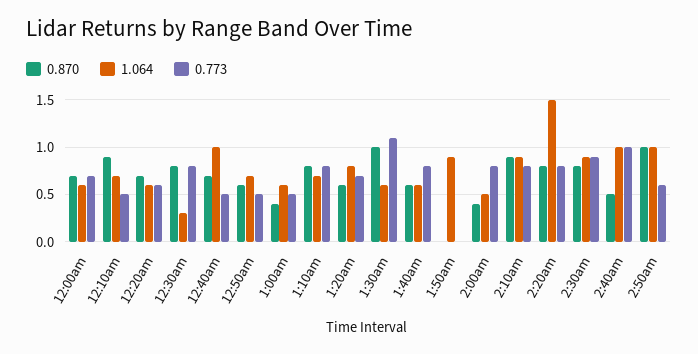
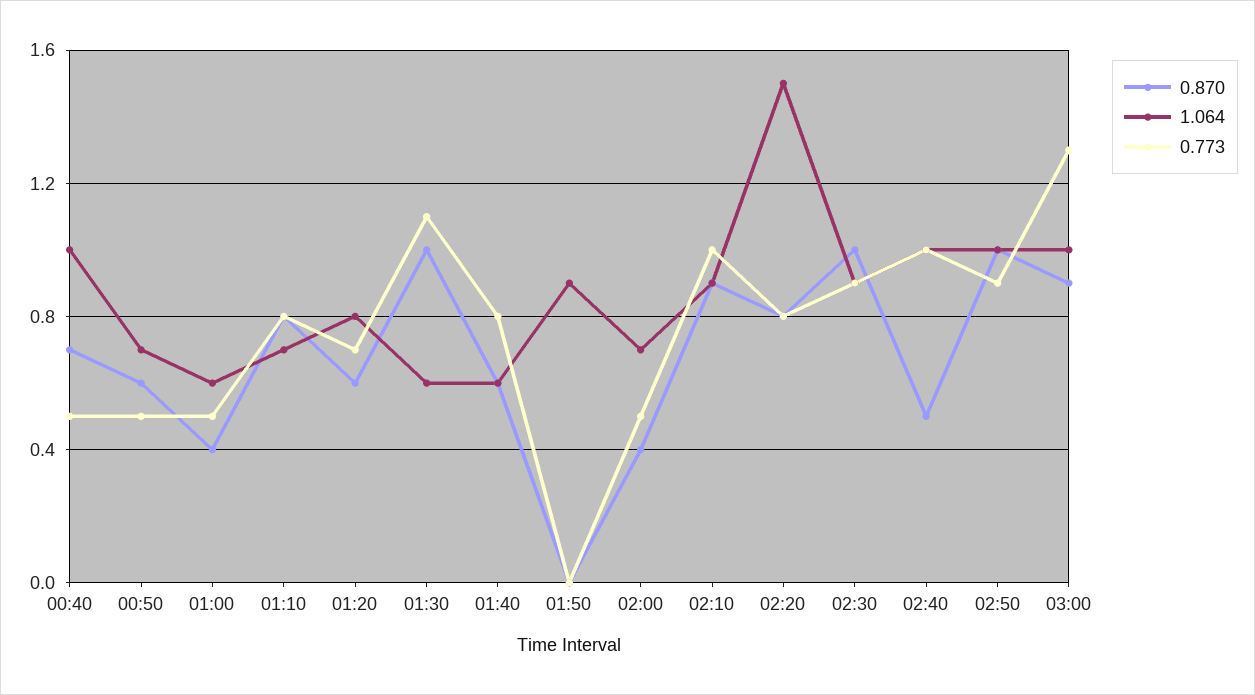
0.870, 12:00am: 0.7 -> none
1.064, 12:00am: 0.6 -> none
0.773, 12:00am: 0.7 -> none
0.870, 12:10am: 0.9 -> none
1.064, 12:10am: 0.7 -> none
0.773, 12:10am: 0.5 -> none
0.870, 12:20am: 0.7 -> none
1.064, 12:20am: 0.6 -> none
0.773, 12:20am: 0.6 -> none
0.870, 12:30am: 0.8 -> none
1.064, 12:30am: 0.3 -> none
0.773, 12:30am: 0.8 -> none
1.064, 2:00am: 0.5 -> 0.7
0.773, 2:00am: 0.8 -> 0.5
0.773, 2:10am: 0.8 -> 1
0.870, 2:30am: 0.8 -> 1
0.773, 2:50am: 0.6 -> 0.9
0.870, 03:00: none -> 0.9
1.064, 03:00: none -> 1
0.773, 03:00: none -> 1.3

